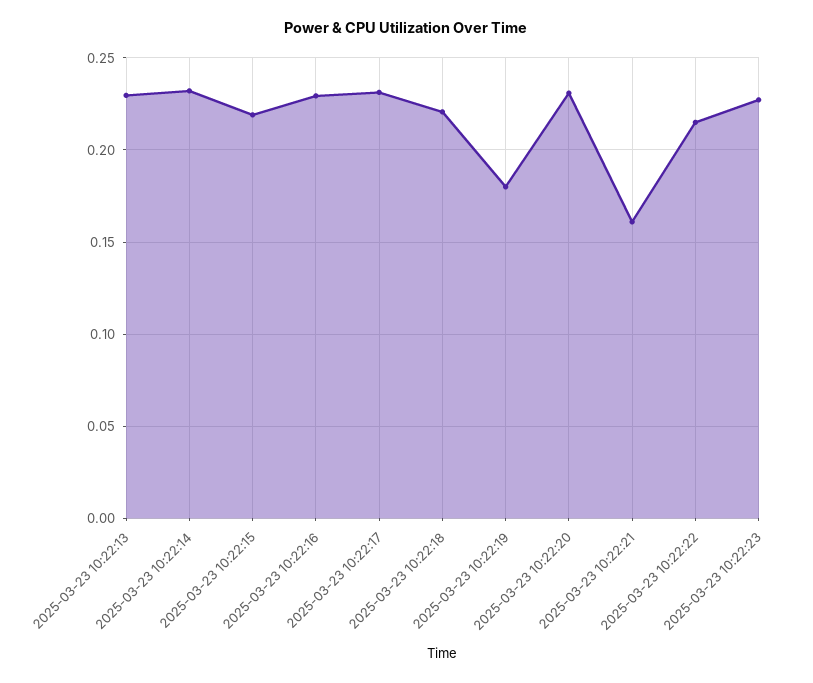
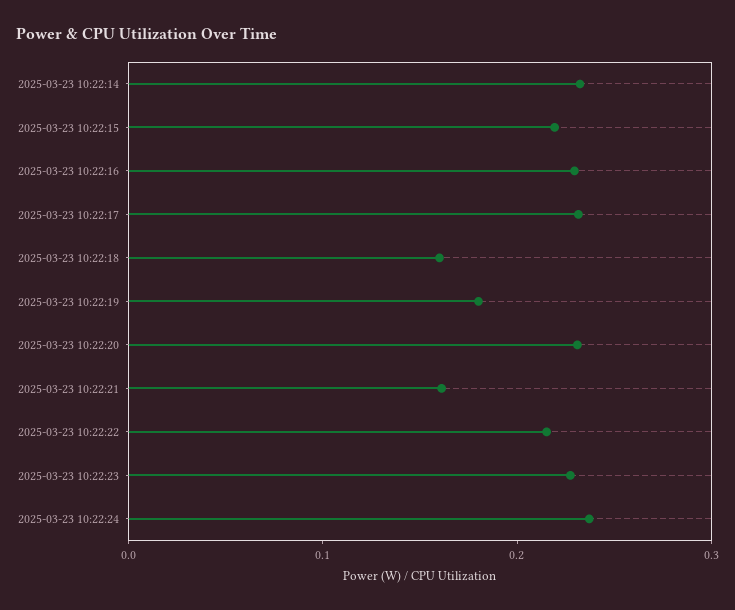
2025-03-23 10:22:13: 0.23 -> none
2025-03-23 10:22:18: 0.22 -> 0.16
2025-03-23 10:22:24: none -> 0.24

